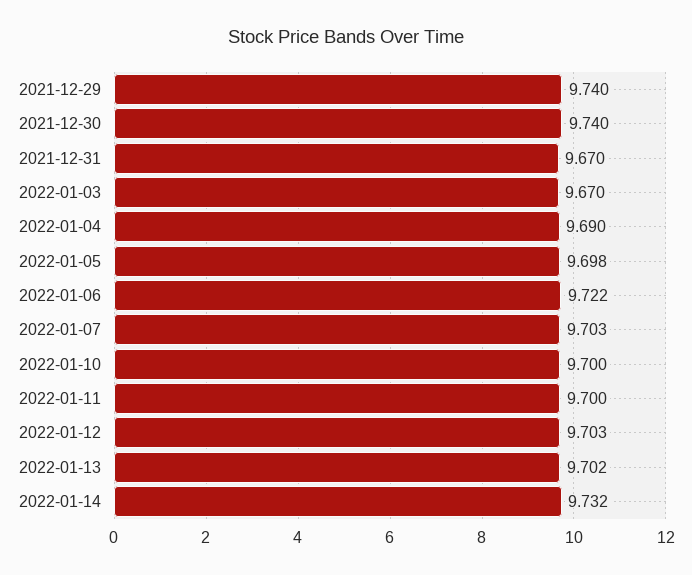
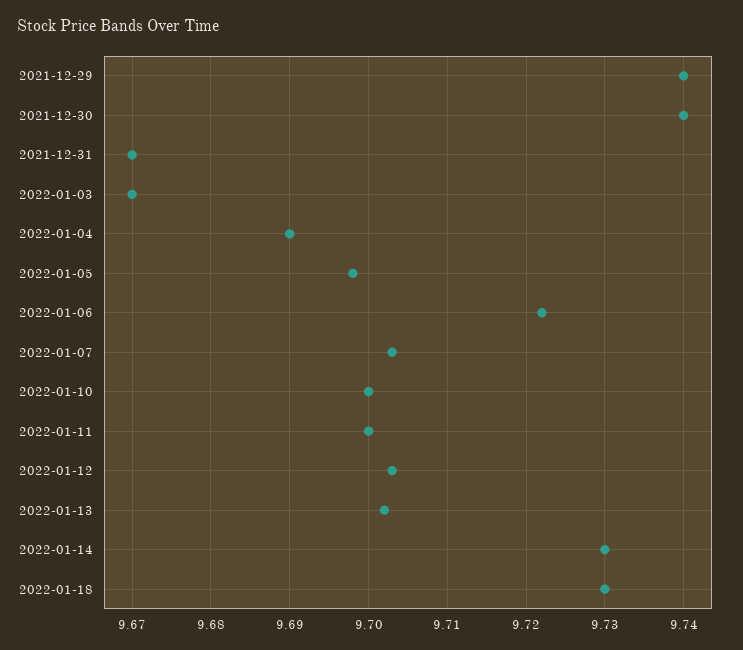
2022-01-14: 9.732 -> 9.73
2022-01-18: none -> 9.73

